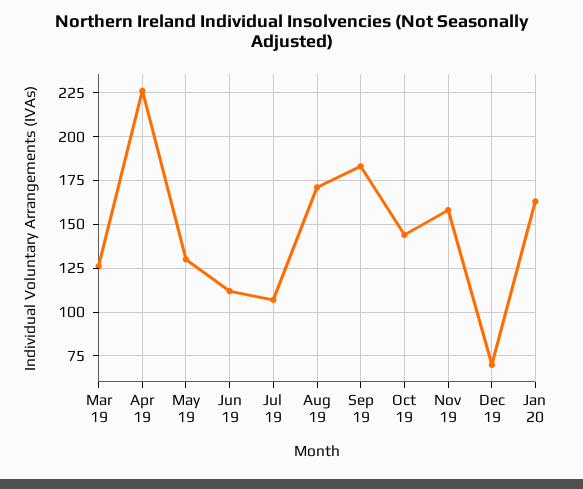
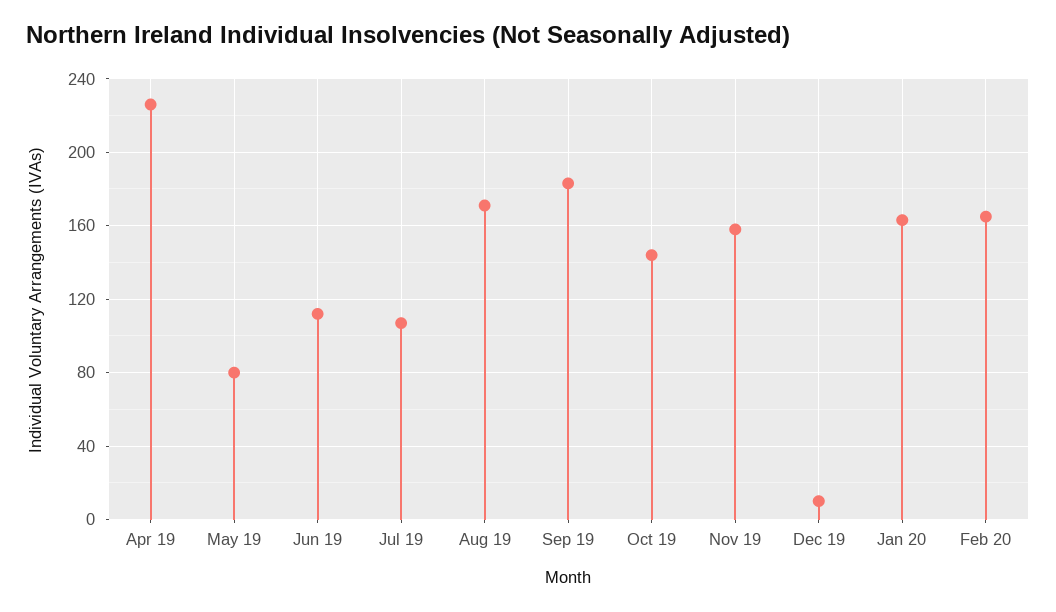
Mar 19: 125 -> none
May 19: 130 -> 80
Dec 19: 70 -> 10
Feb 20: none -> 165

